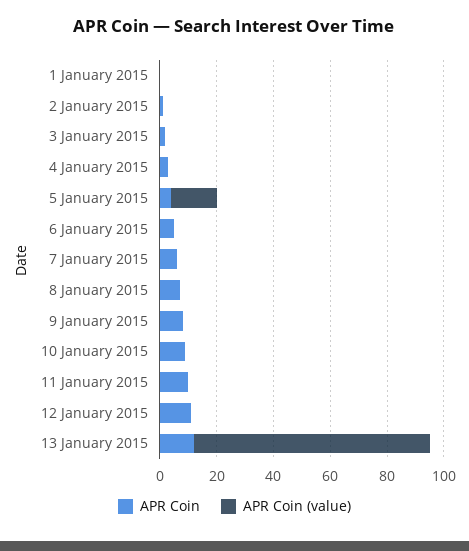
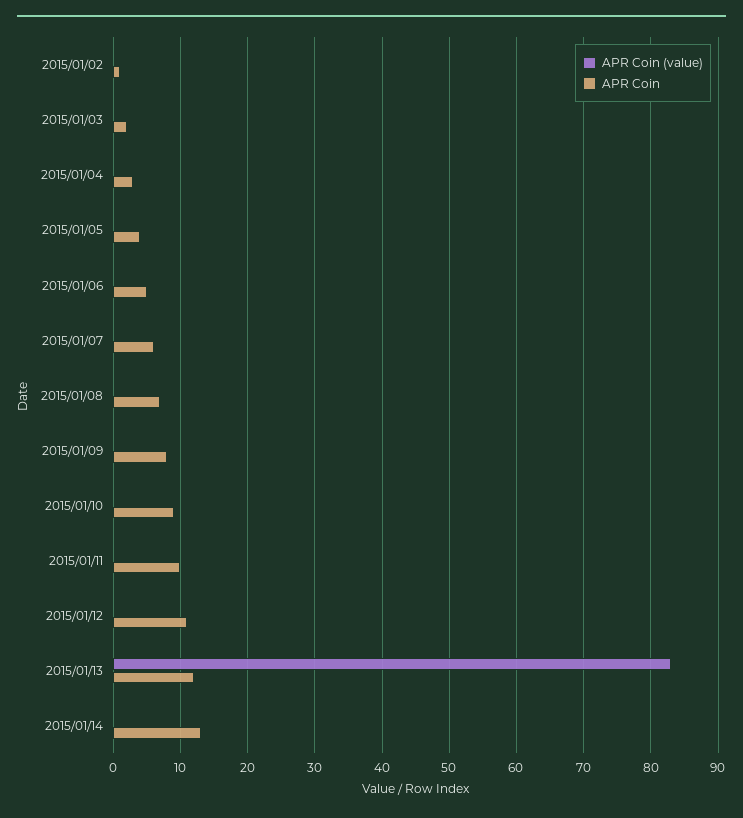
APR Coin, 1 January 2015: 0 -> none
APR Coin (value), 1 January 2015: 0 -> none
APR Coin (value), 5 January 2015: 15 -> 0
APR Coin (value), 2015/01/14: none -> 0
APR Coin, 2015/01/14: none -> 13

